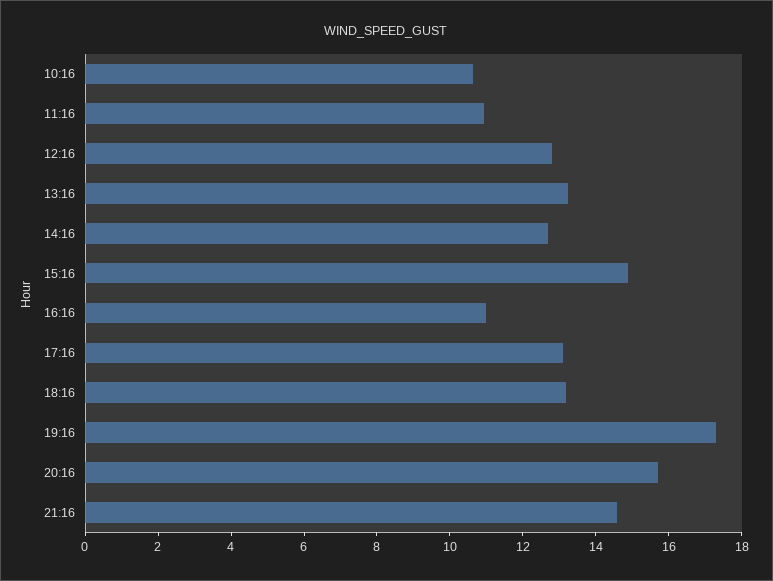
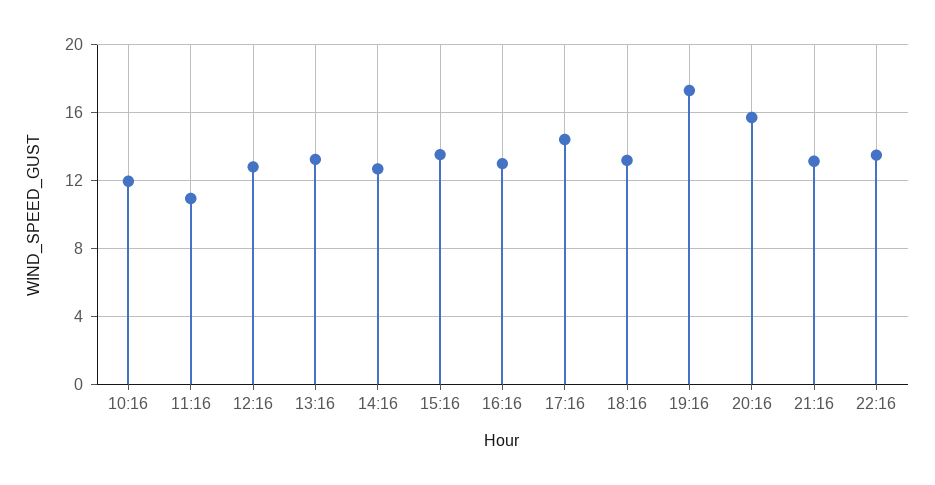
10:16: 10.5 -> 12
15:16: 15 -> 13.5
16:16: 11 -> 13
17:16: 13 -> 14.5
21:16: 14.5 -> 13
22:16: none -> 13.5

